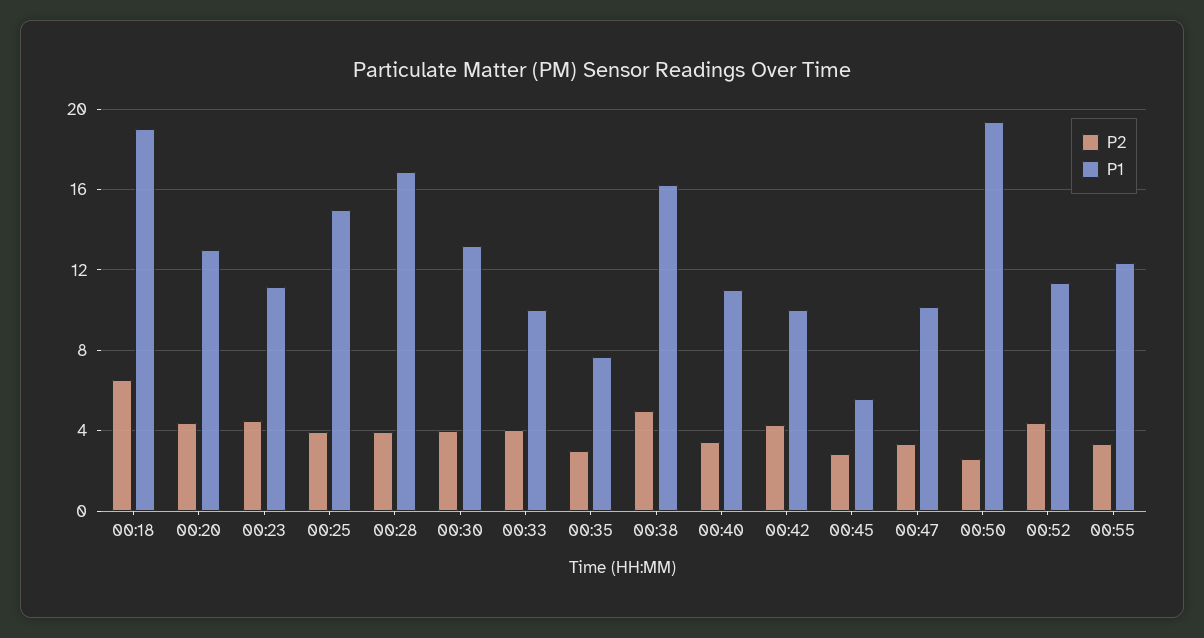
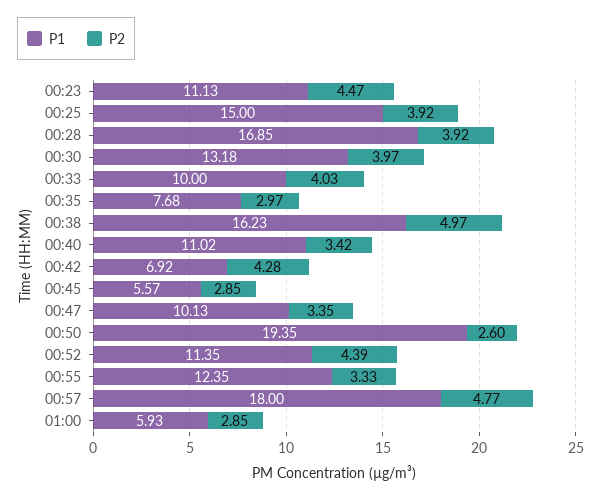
P2, 00:18: 6.5 -> none
P1, 00:18: 19 -> none
P2, 00:20: 4.5 -> none
P1, 00:20: 13 -> none
P1, 00:42: 10 -> 6.92
P1, 00:57: none -> 18
P2, 00:57: none -> 4.77
P1, 01:00: none -> 5.93
P2, 01:00: none -> 2.85

